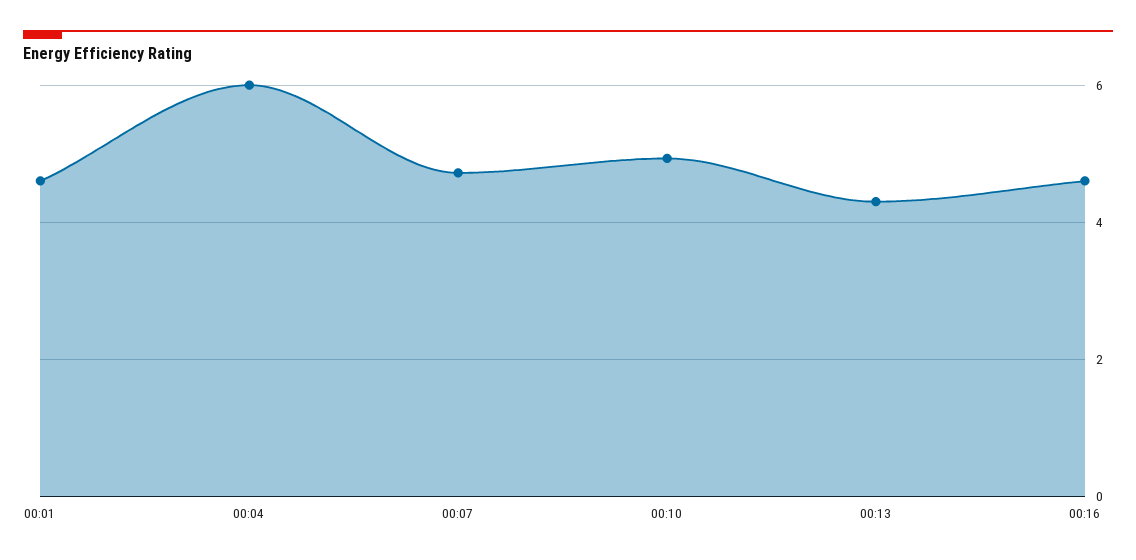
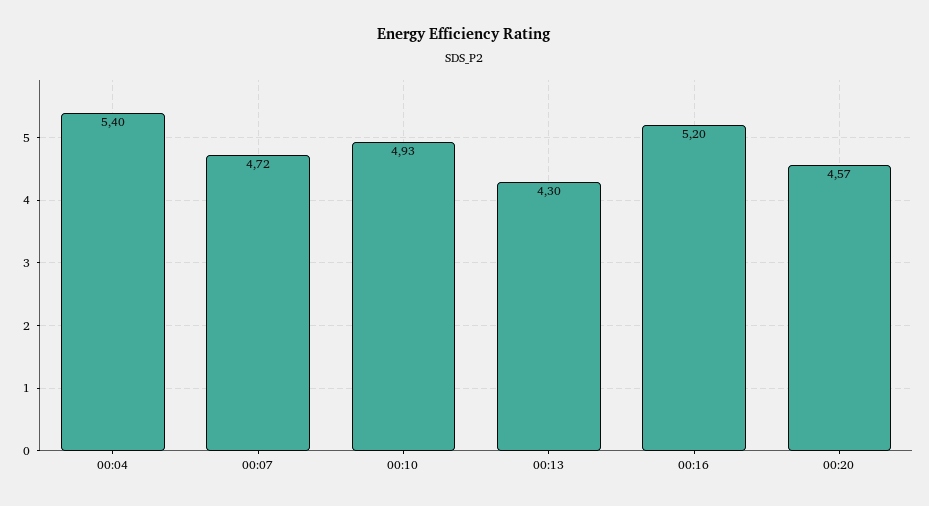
00:01: 4.6 -> none
00:04: 6 -> 5.4
00:16: 4.6 -> 5.2
00:20: none -> 4.57

